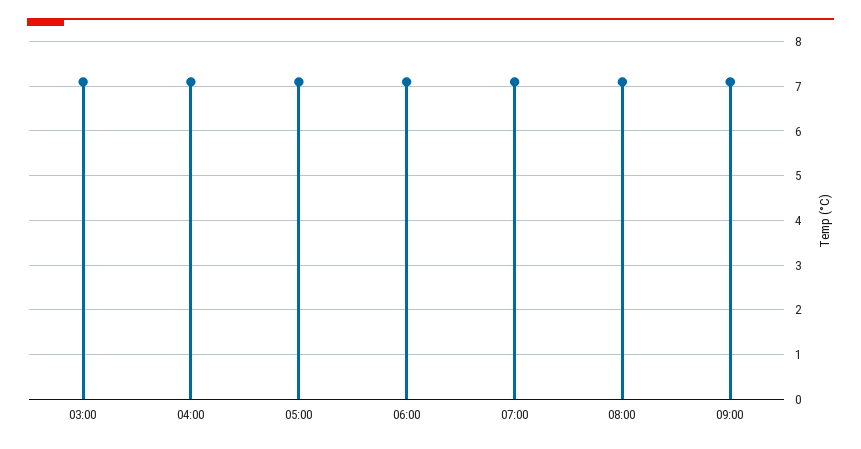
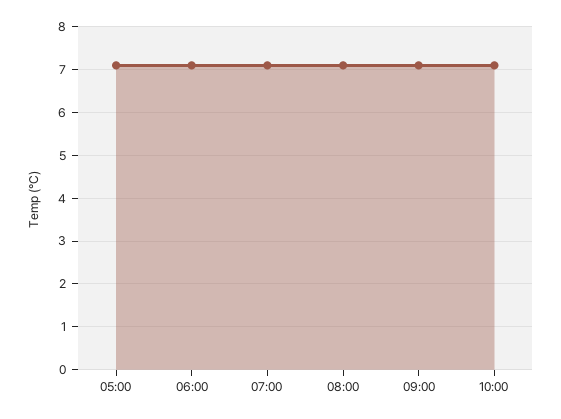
03:00: 7 -> none
04:00: 7 -> none
10:00: none -> 7

